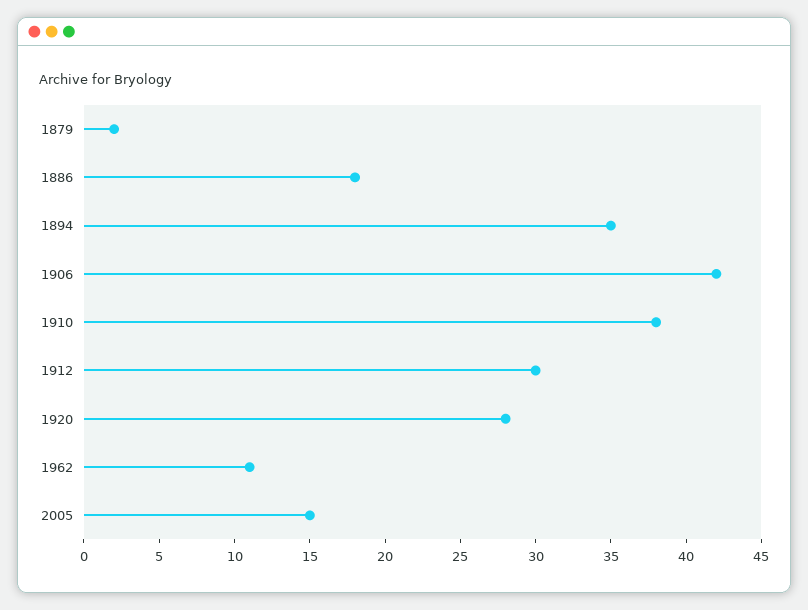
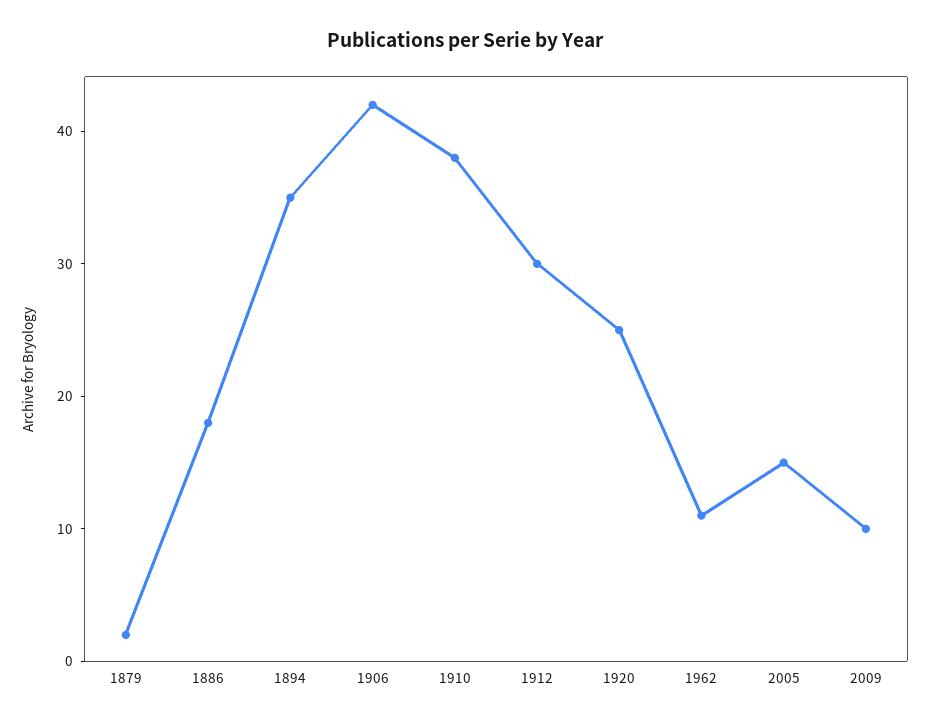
1920: 28 -> 25
2009: none -> 10

